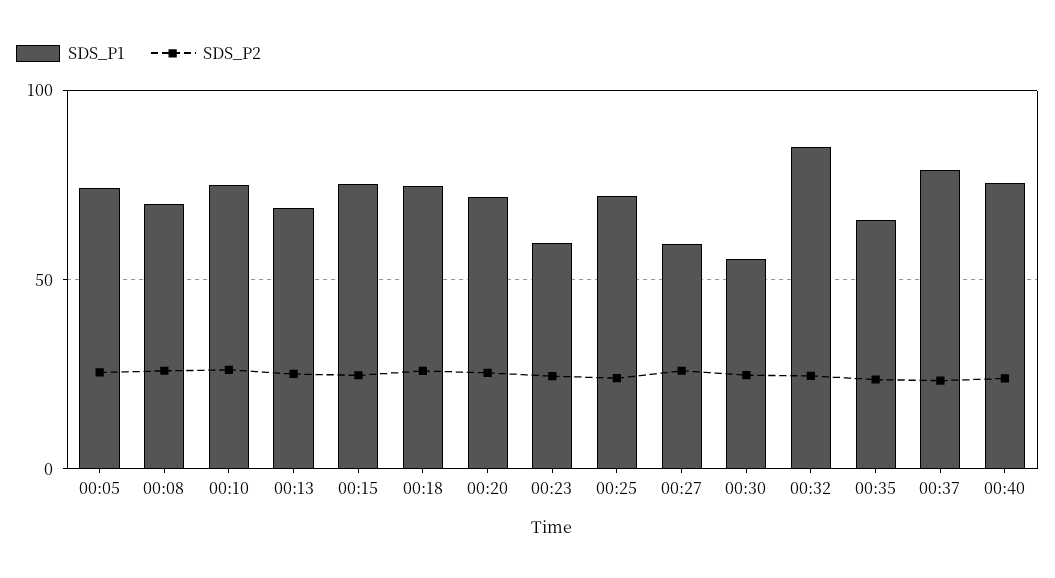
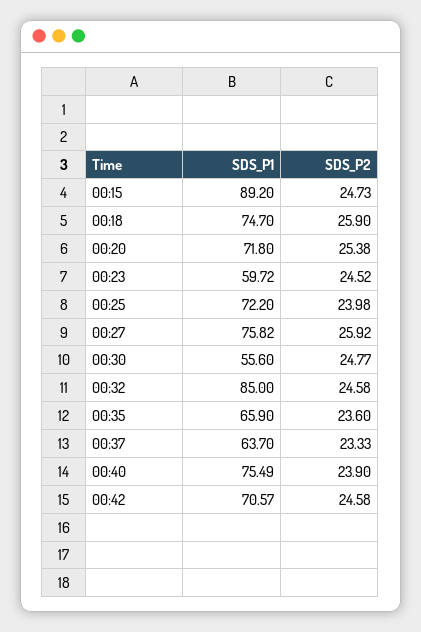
SDS_P1, 00:05: 75 -> none
SDS_P2, 00:05: 25 -> none
SDS_P1, 00:08: 70 -> none
SDS_P2, 00:08: 25 -> none
SDS_P1, 00:10: 75 -> none
SDS_P2, 00:10: 25 -> none
SDS_P1, 00:13: 70 -> none
SDS_P2, 00:13: 25 -> none
SDS_P1, 00:15: 75 -> 89.2
SDS_P1, 00:27: 60 -> 75.82
SDS_P1, 00:37: 80 -> 63.7
SDS_P1, 00:42: none -> 70.57
SDS_P2, 00:42: none -> 24.58

